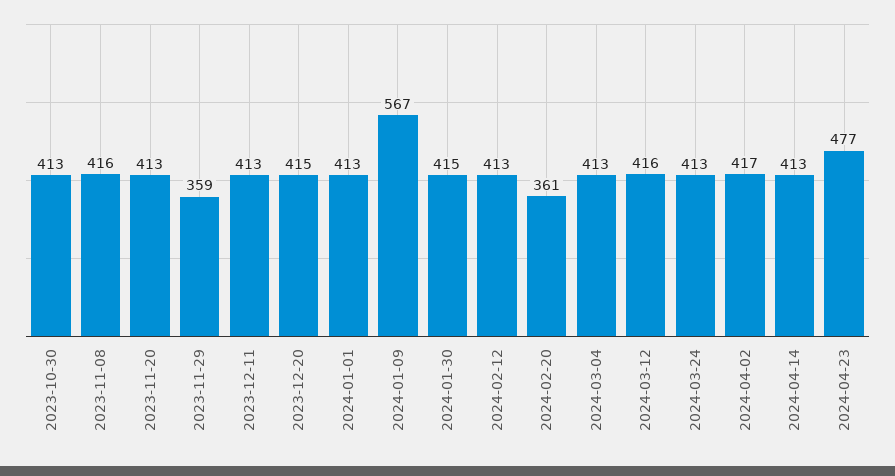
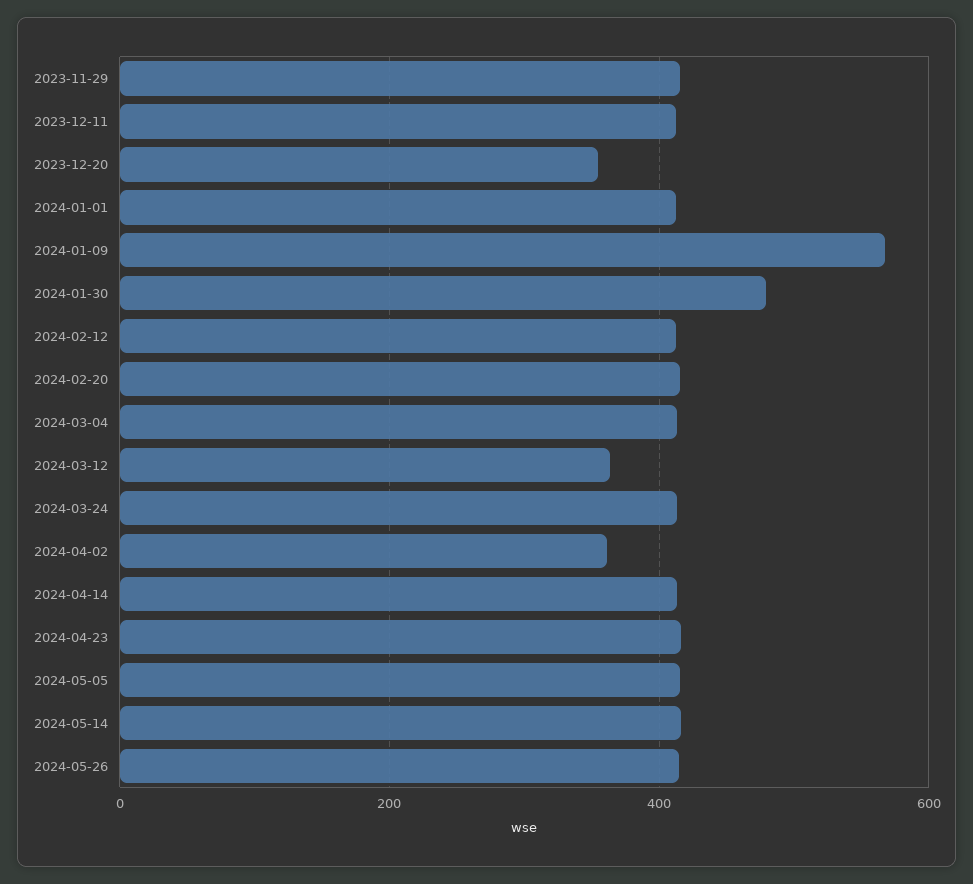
2023-10-30: 413 -> none
2023-11-08: 416 -> none
2023-11-20: 413 -> none
2023-11-29: 359 -> 420
2023-12-20: 415 -> 360
2024-01-30: 415 -> 480
2024-02-20: 361 -> 420
2024-03-12: 416 -> 360
2024-04-02: 417 -> 360
2024-04-23: 477 -> 420
2024-05-05: none -> 420
2024-05-14: none -> 420
2024-05-26: none -> 420

